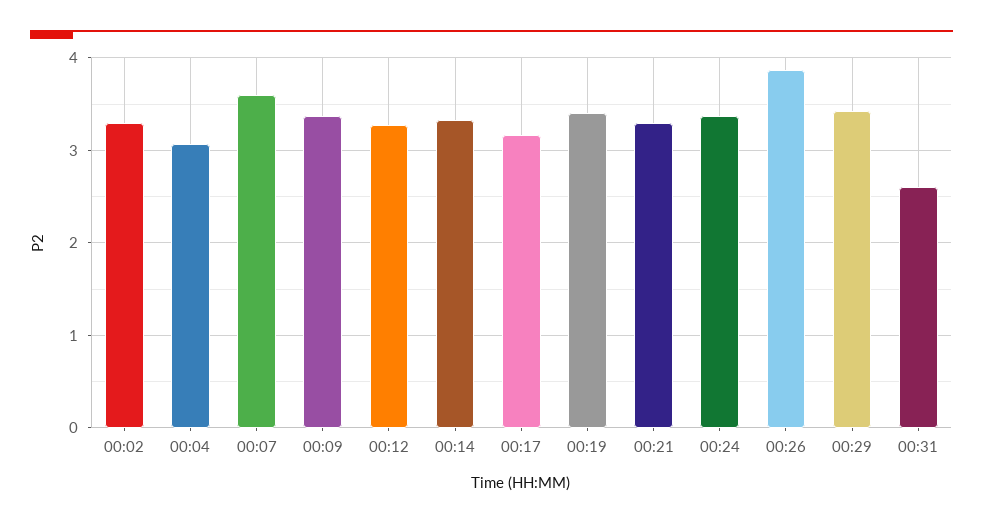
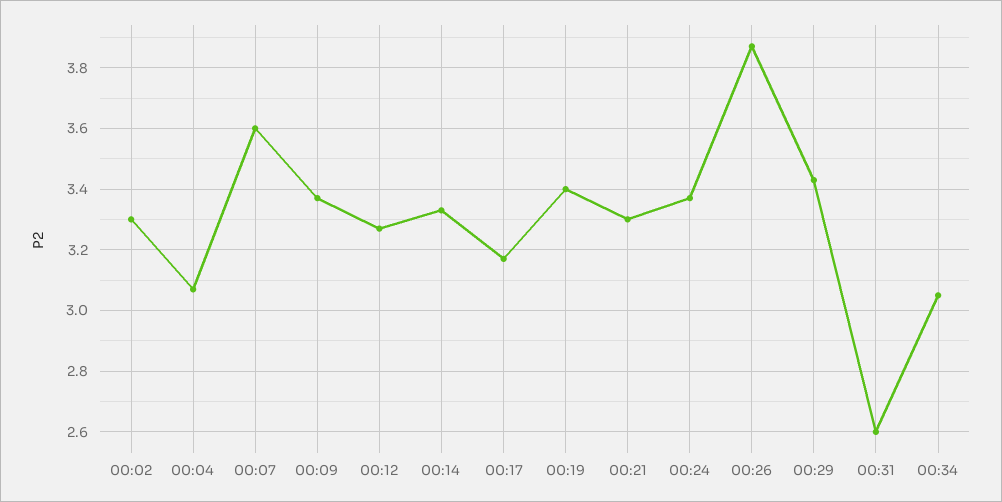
00:34: none -> 3.05

